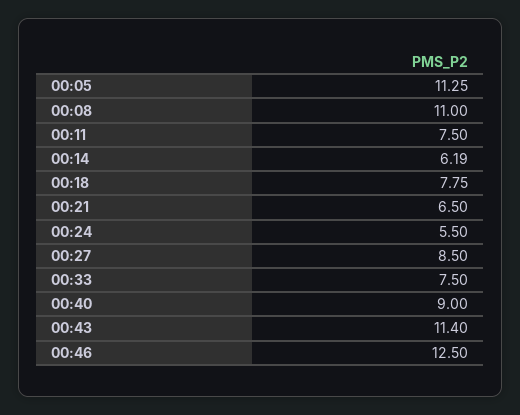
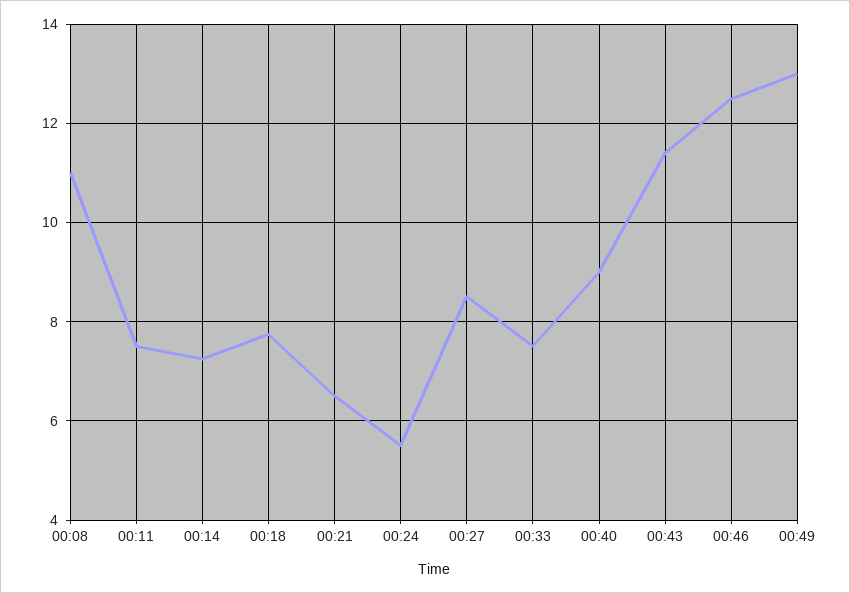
00:05: 11.25 -> none
00:14: 6.19 -> 7.2
00:49: none -> 13

